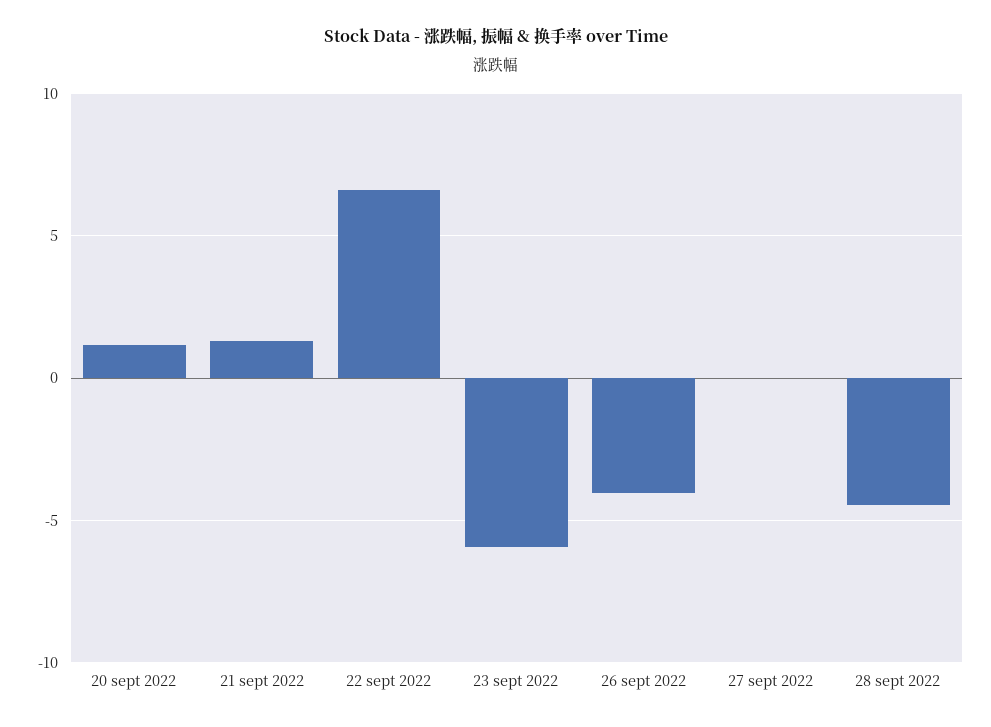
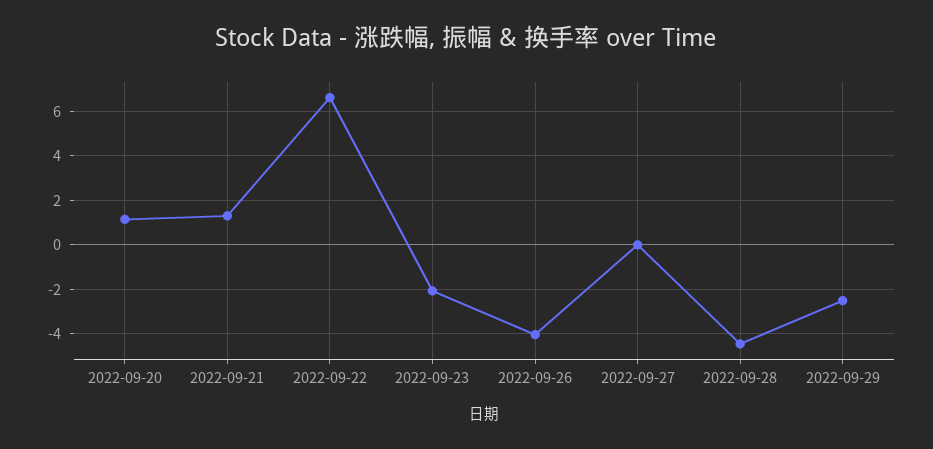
23 sept 2022: -6 -> -2
2022-09-29: none -> -2.5

